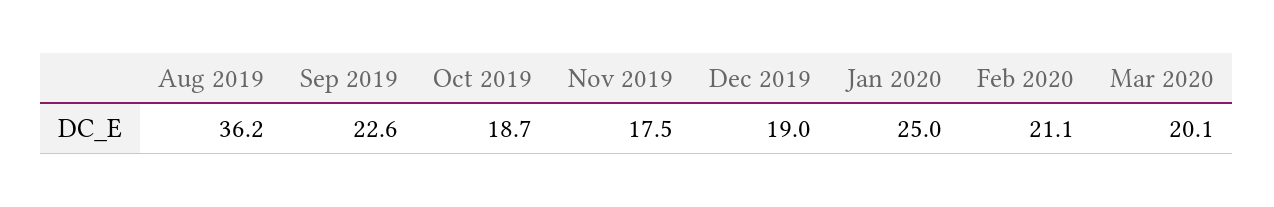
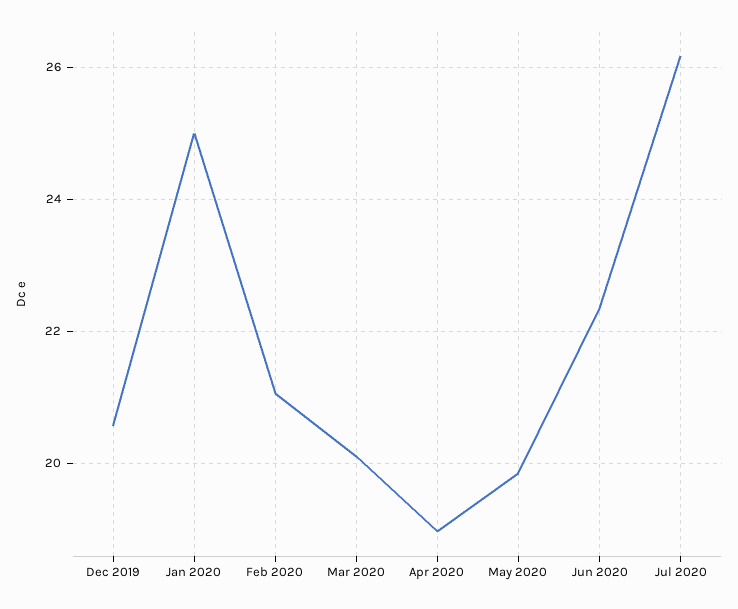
Aug 2019: 36.2 -> none
Sep 2019: 22.6 -> none
Oct 2019: 18.7 -> none
Nov 2019: 17.5 -> none
Dec 2019: 19 -> 20.6
Apr 2020: none -> 19
May 2020: none -> 19.8
Jun 2020: none -> 22.4
Jul 2020: none -> 26.2

